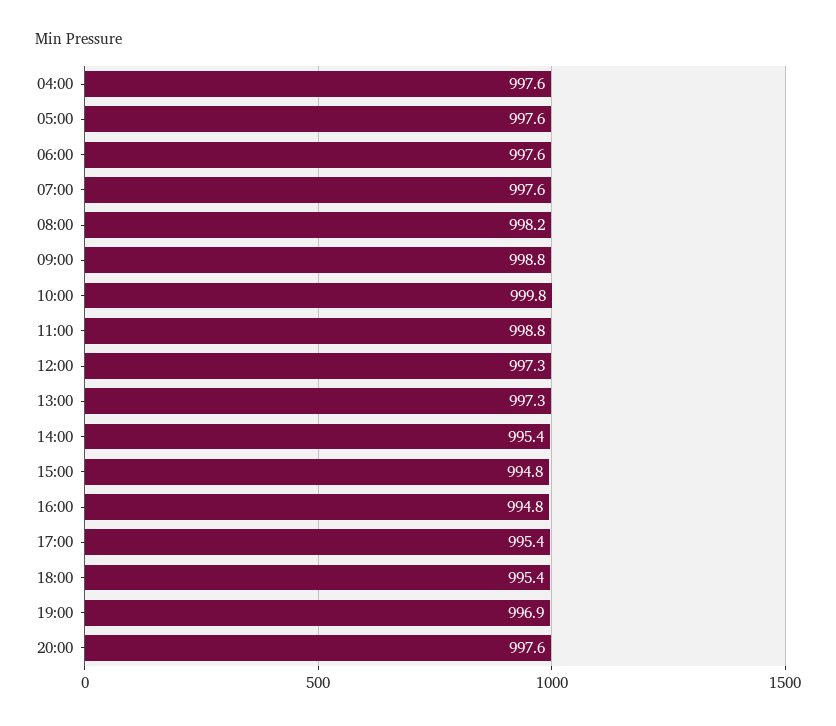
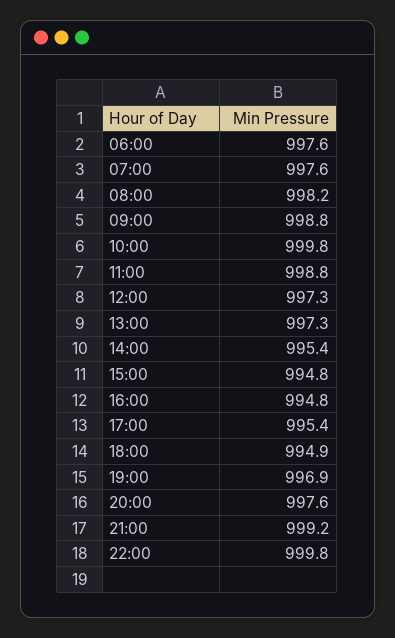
04:00: 997.6 -> none
05:00: 997.6 -> none
18:00: 995.4 -> 994.9
21:00: none -> 999.2
22:00: none -> 999.8

